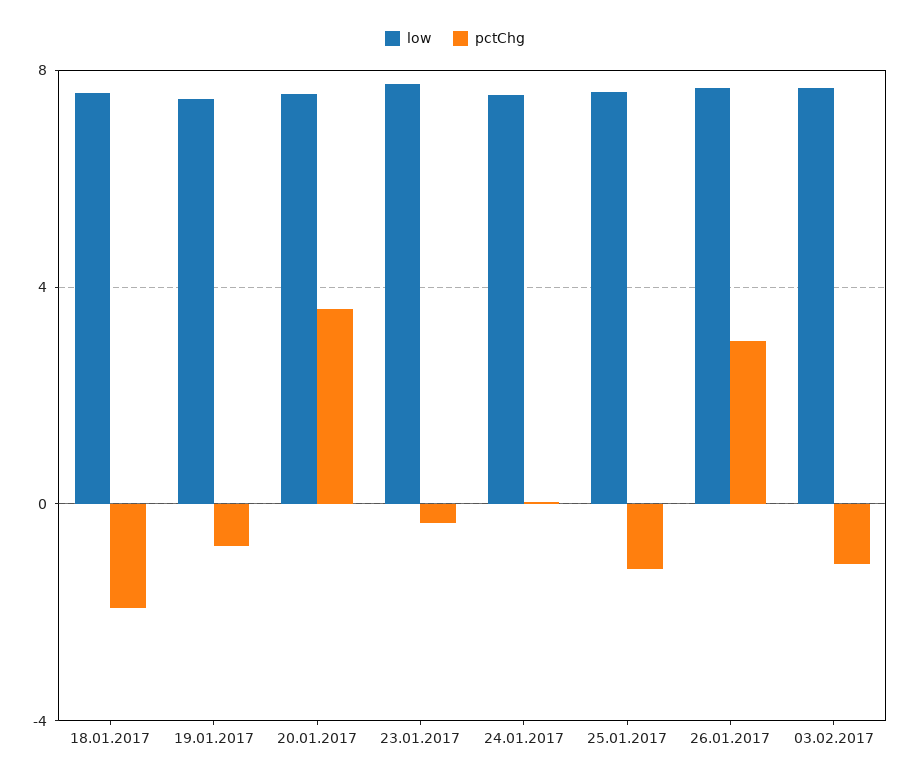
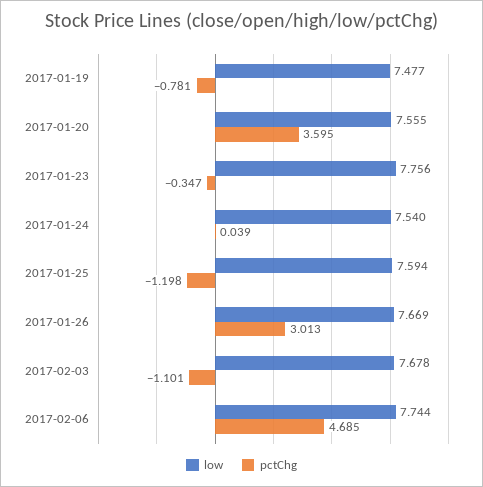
low, 18.01.2017: 7.5 -> none
pctChg, 18.01.2017: -2 -> none
low, 2017-02-06: none -> 7.744
pctChg, 2017-02-06: none -> 4.685

